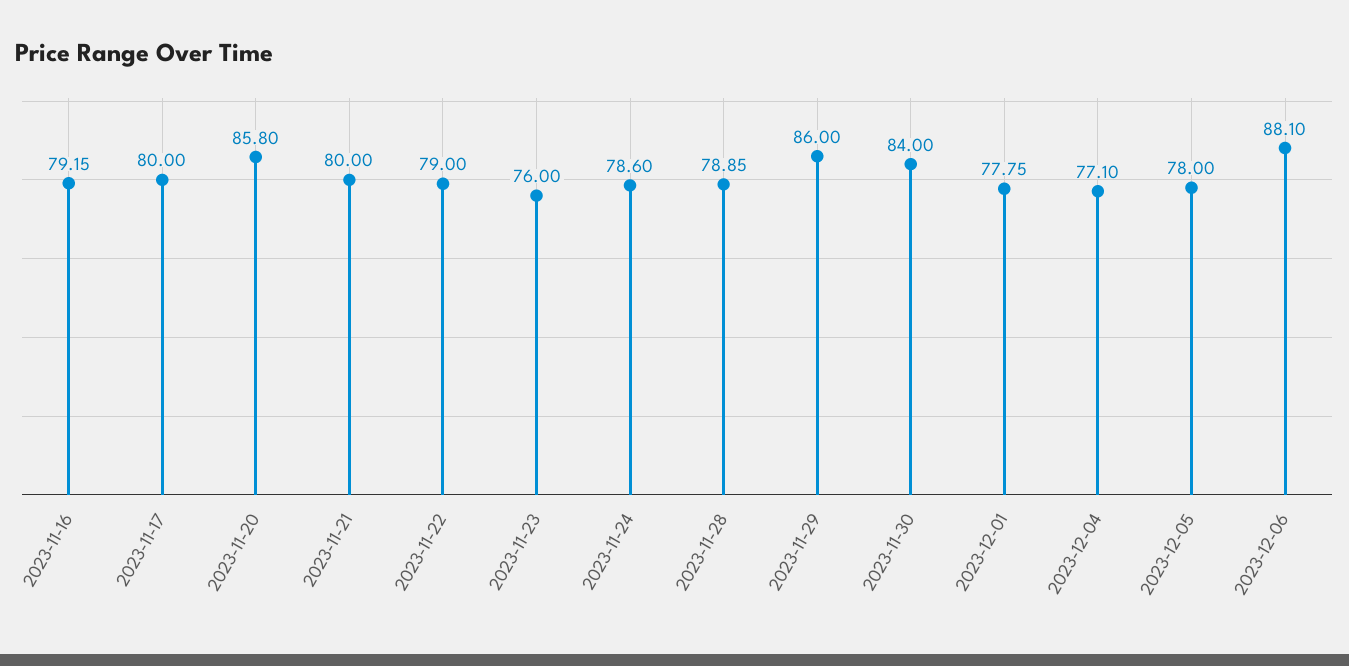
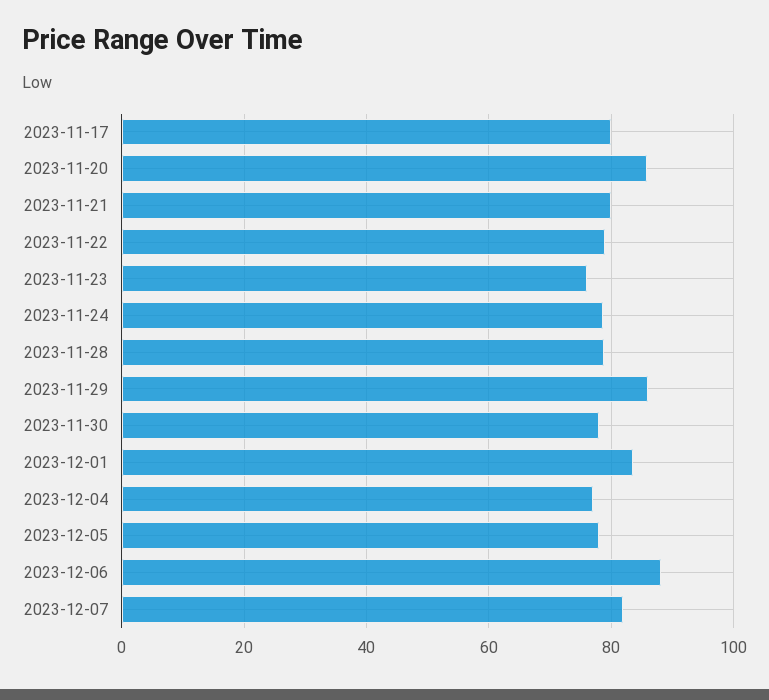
2023-11-16: 79.15 -> none
2023-11-30: 84 -> 78
2023-12-01: 77.75 -> 84
2023-12-07: none -> 82

